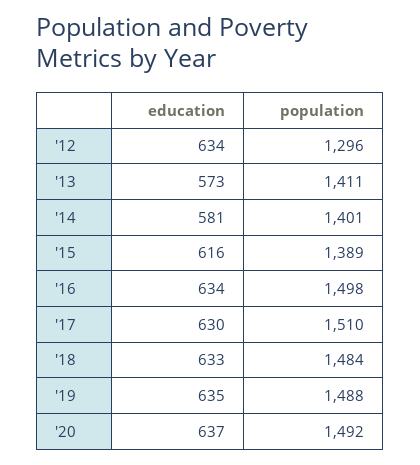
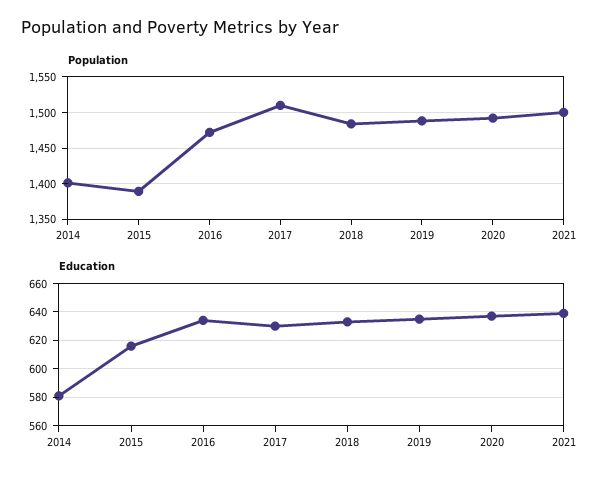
education, '12: 634 -> none
population, '12: 1296 -> none
education, '13: 573 -> none
population, '13: 1411 -> none
population, '16: 1498 -> 1470
population, 2021: none -> 1500
education, 2021: none -> 640

